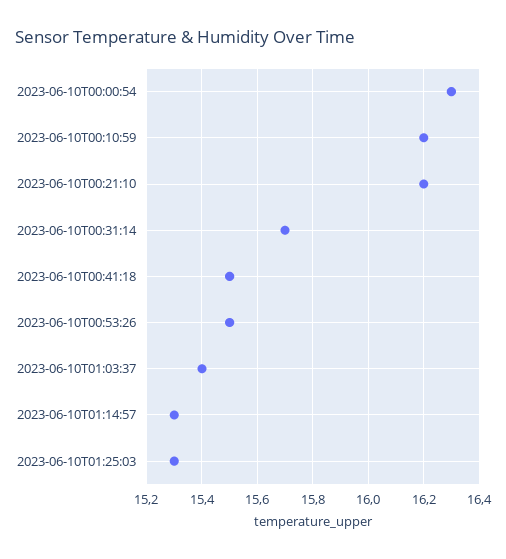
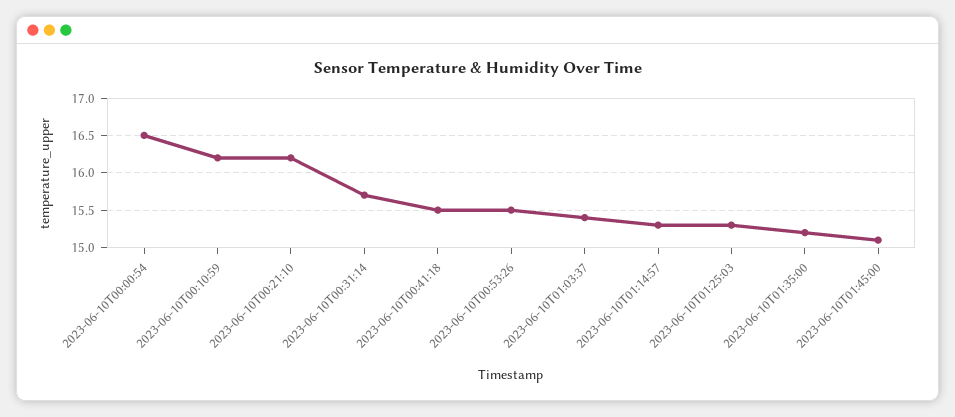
2023-06-10T00:00:54: 16.3 -> 16.5
2023-06-10T01:35:00: none -> 15.2
2023-06-10T01:45:00: none -> 15.1

